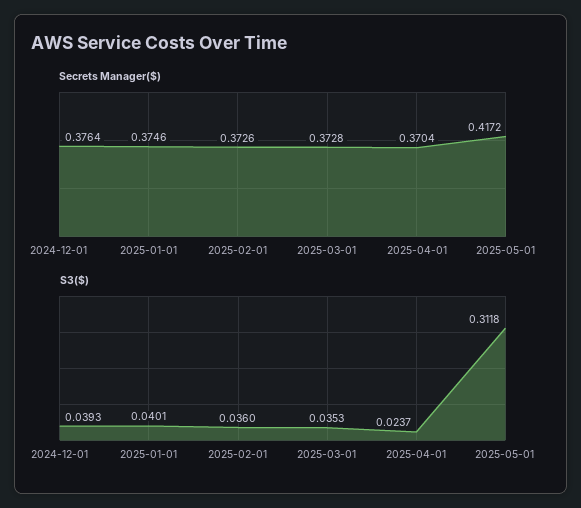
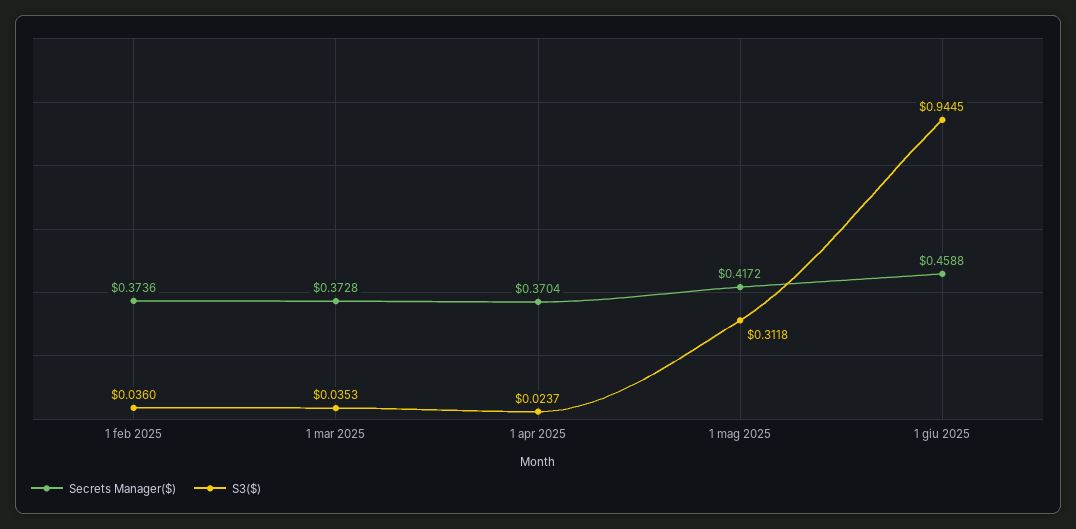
Secrets Manager($), 2024-12-01: 0.3764 -> none
Secrets Manager($), 2025-01-01: 0.3746 -> none
Secrets Manager($), 2025-02-01: 0.3726 -> 0.3736
S3($), 2024-12-01: 0.0393 -> none
S3($), 2025-01-01: 0.0401 -> none
Secrets Manager($), 1 giu 2025: none -> 0.4588
S3($), 1 giu 2025: none -> 0.9445

